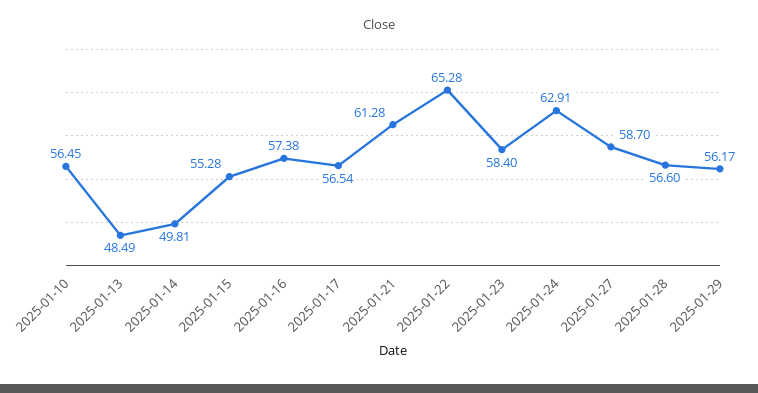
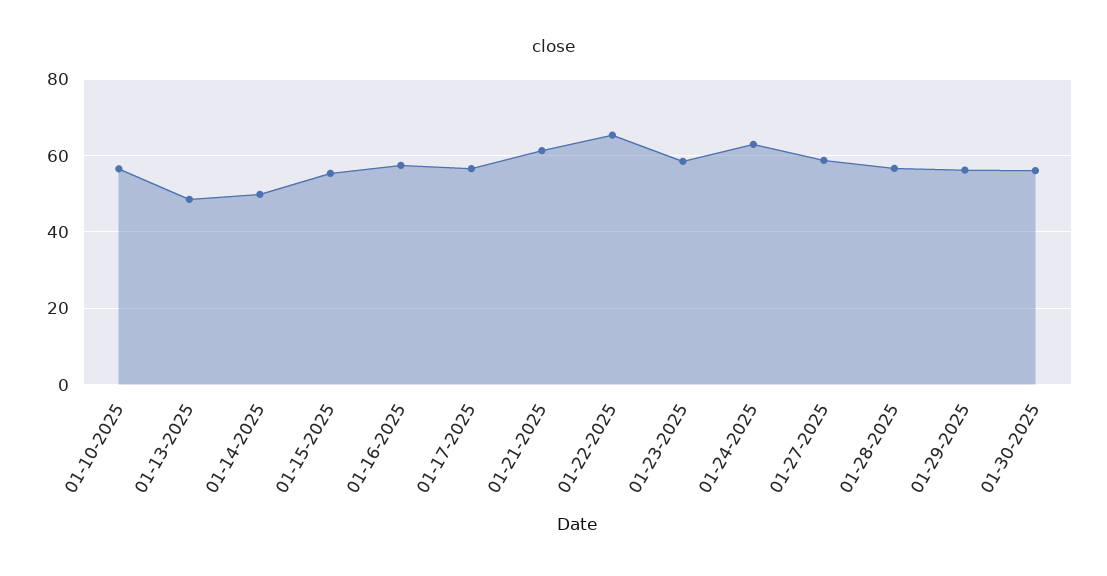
01-30-2025: none -> 56

